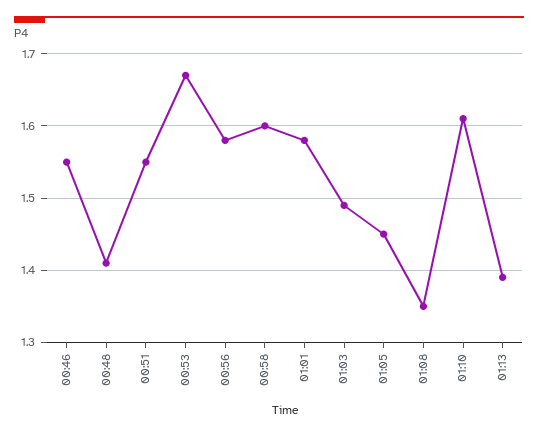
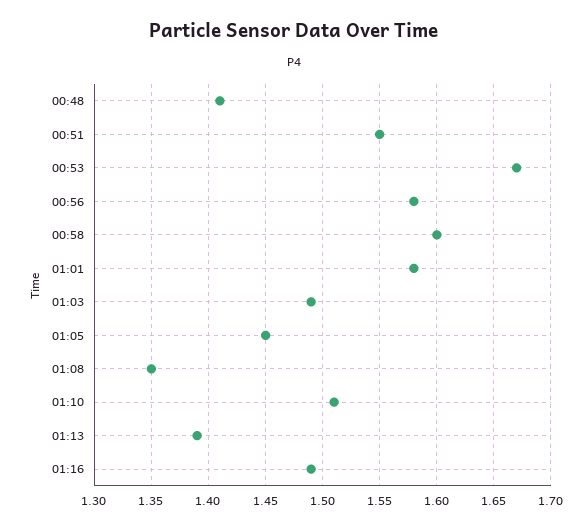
00:46: 1.55 -> none
01:10: 1.61 -> 1.51
01:16: none -> 1.49

